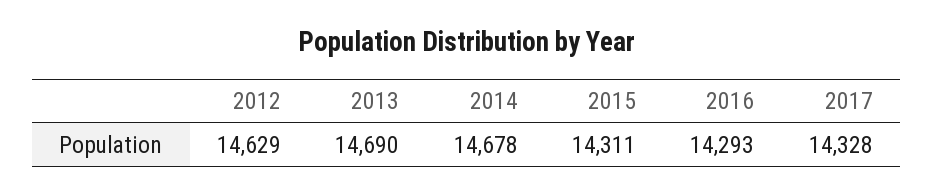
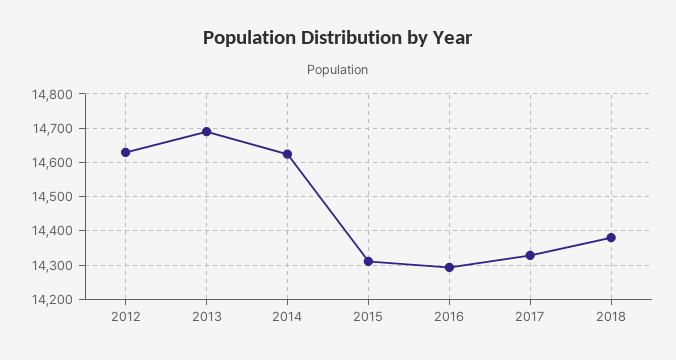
2014: 14678 -> 14620
2018: none -> 14380

